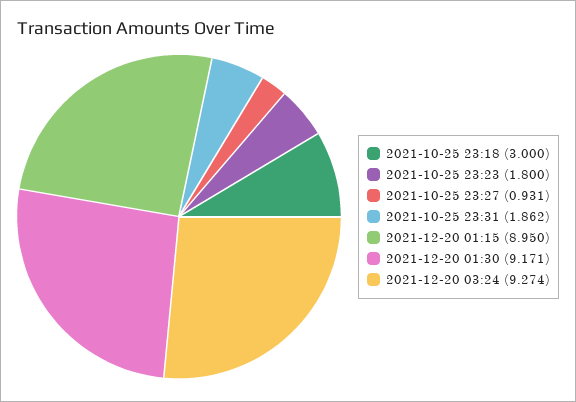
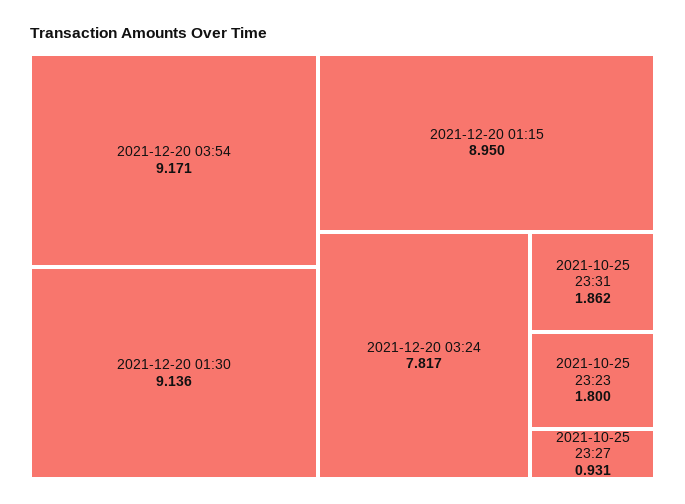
2021-10-25 23:18: 3 -> none
2021-12-20 01:30: 9.171 -> 9.136
2021-12-20 03:24: 9.274 -> 7.817
2021-12-20 03:54: none -> 9.171

